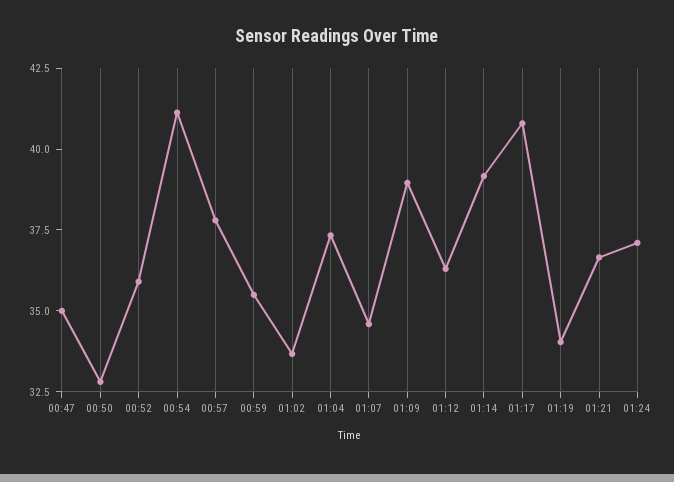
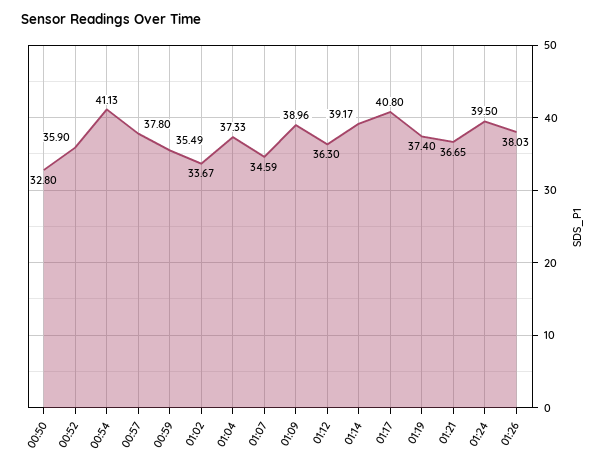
00:47: 35 -> none
01:19: 34 -> 37.4
01:24: 37 -> 39.5
01:26: none -> 38.03

